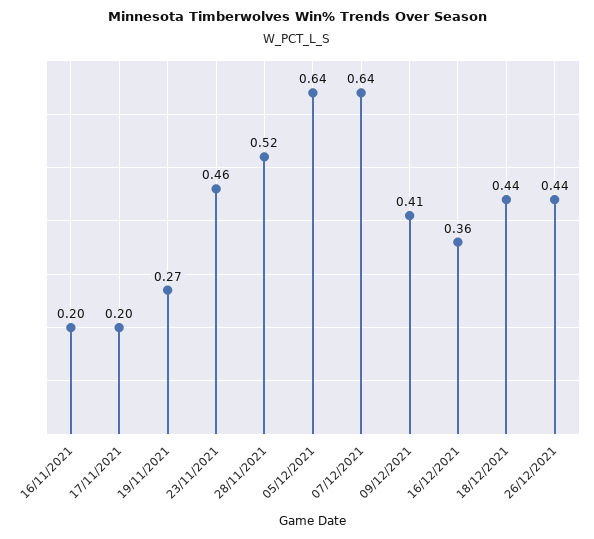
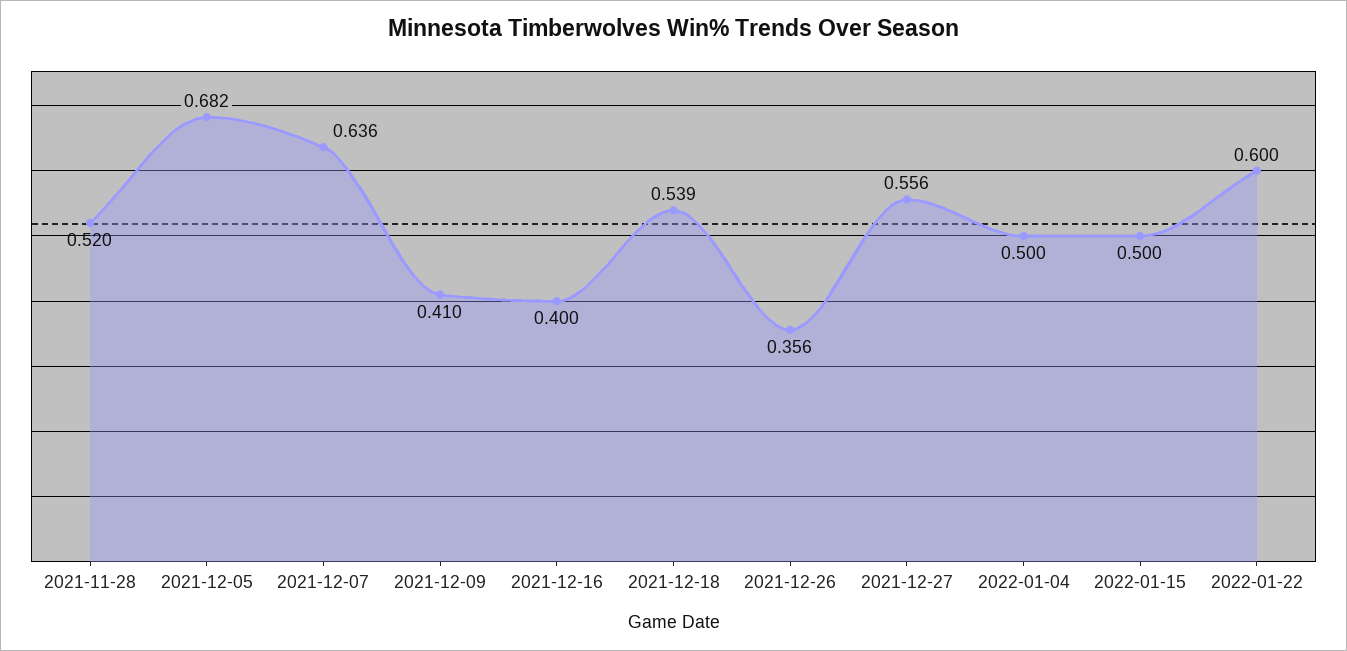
16/11/2021: 0.2 -> none
17/11/2021: 0.2 -> none
19/11/2021: 0.27 -> none
23/11/2021: 0.46 -> none
05/12/2021: 0.64 -> 0.682
16/12/2021: 0.36 -> 0.4
18/12/2021: 0.44 -> 0.539
26/12/2021: 0.44 -> 0.356
2021-12-27: none -> 0.556
2022-01-04: none -> 0.5
2022-01-15: none -> 0.5
2022-01-22: none -> 0.6

